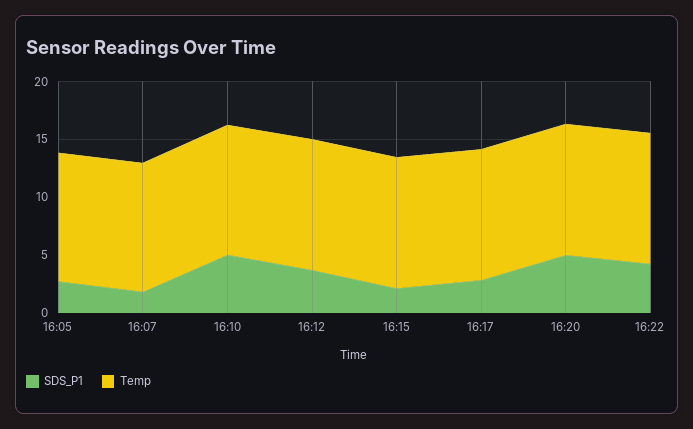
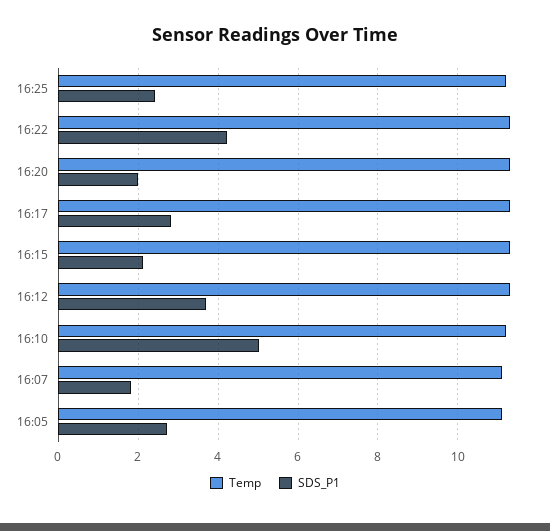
SDS_P1, 16:20: 5 -> 2
Temp, 16:25: none -> 11.2
SDS_P1, 16:25: none -> 2.4

